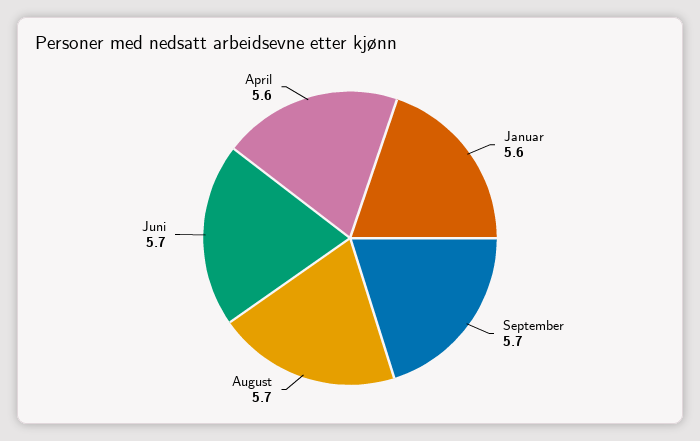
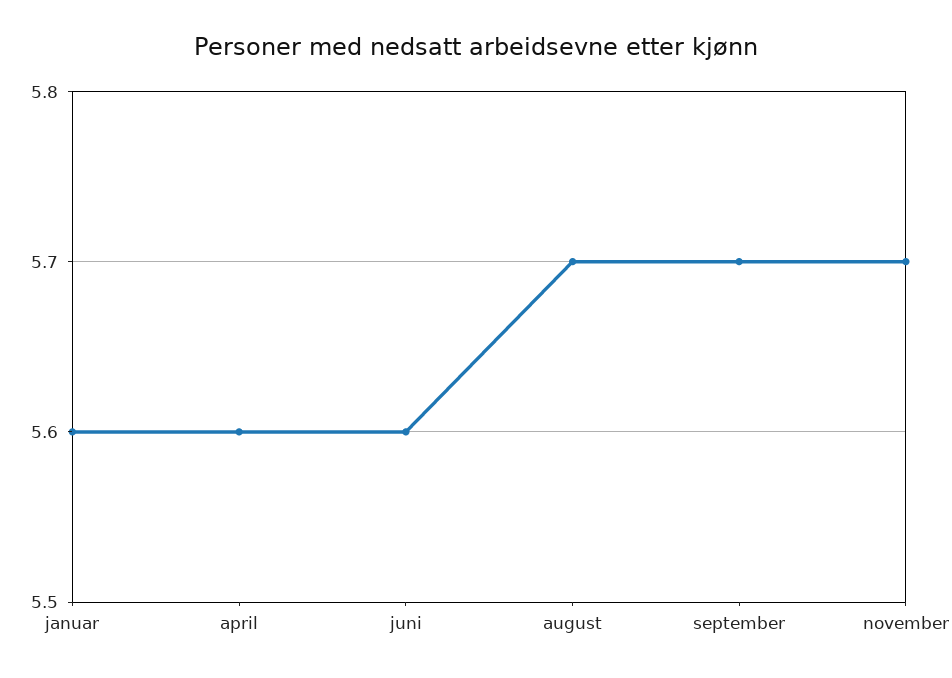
Juni: 5.7 -> 5.6
november: none -> 5.7

